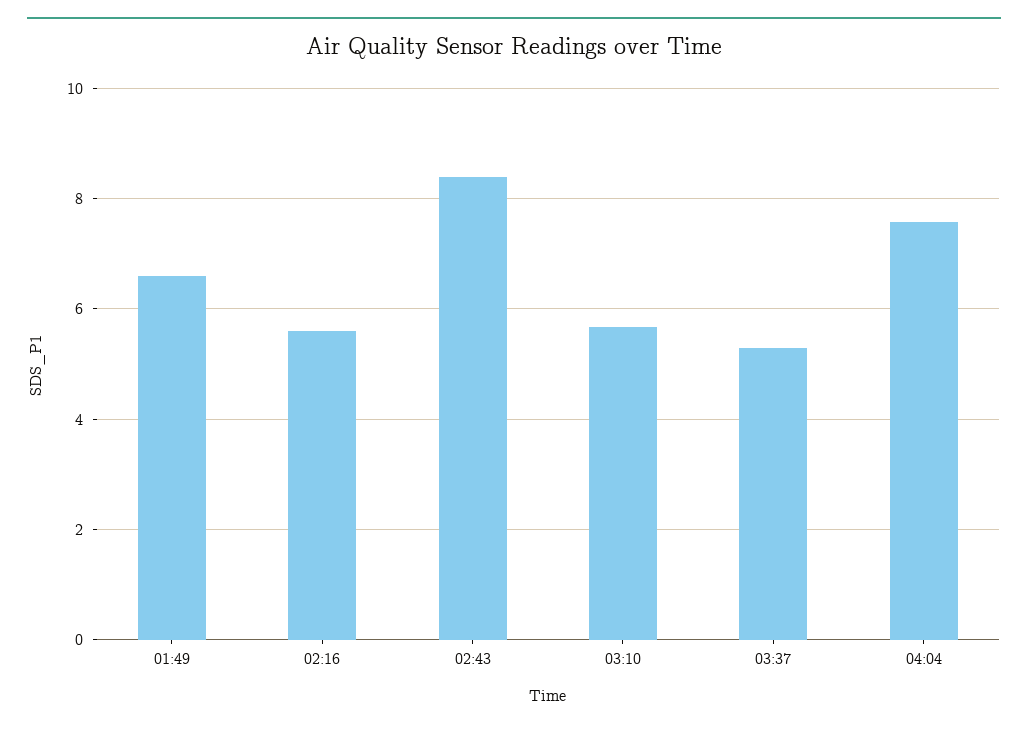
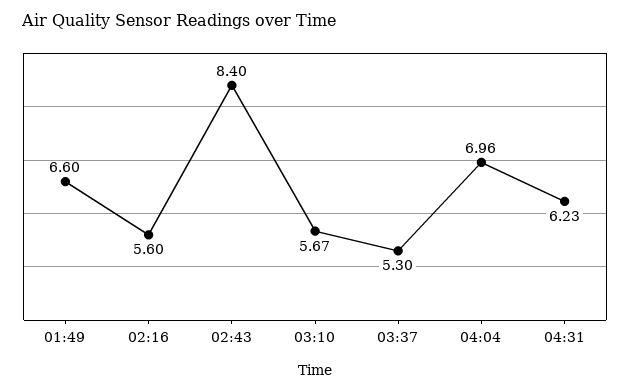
04:04: 7.6 -> 6.96
04:31: none -> 6.23

